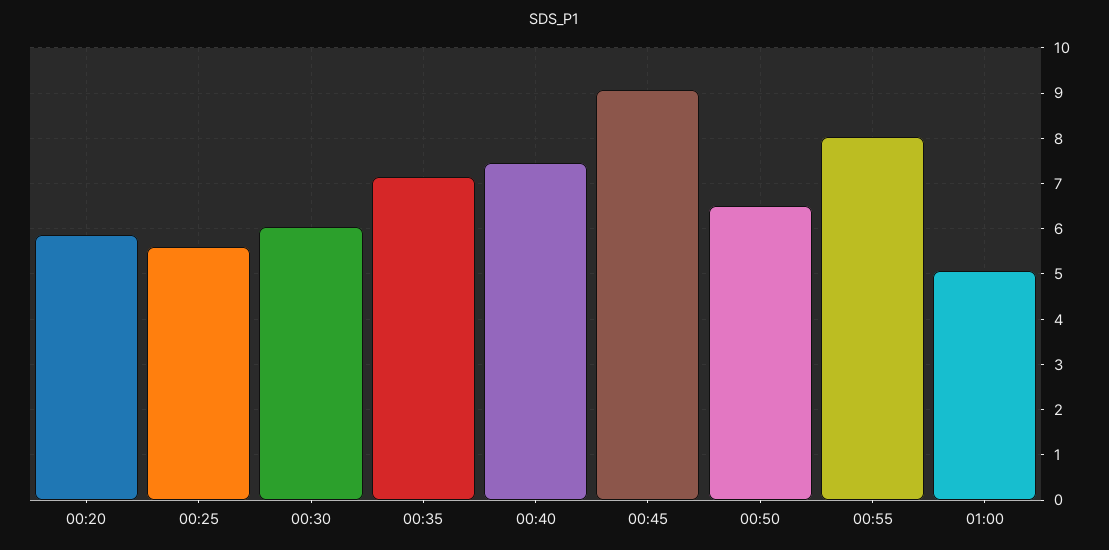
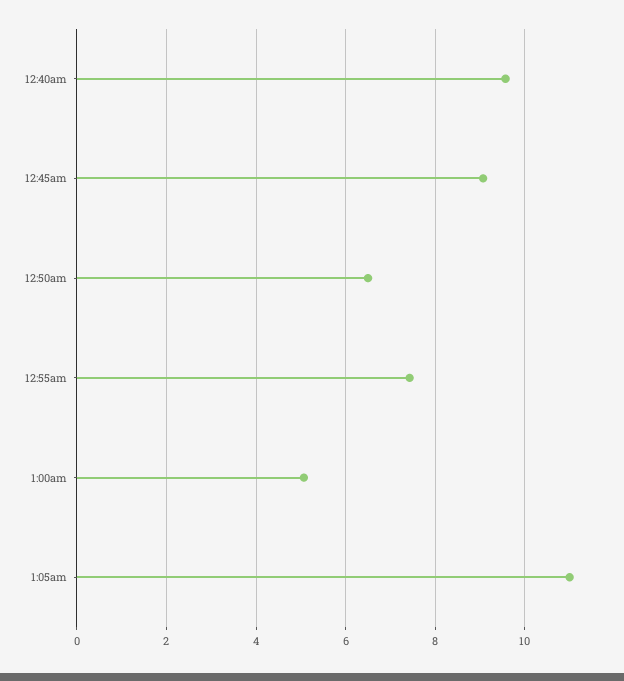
00:20: 5.8 -> none
00:25: 5.6 -> none
00:30: 6 -> none
00:35: 7.2 -> none
00:40: 7.4 -> 9.6
00:55: 8 -> 7.4
1:05am: none -> 11

